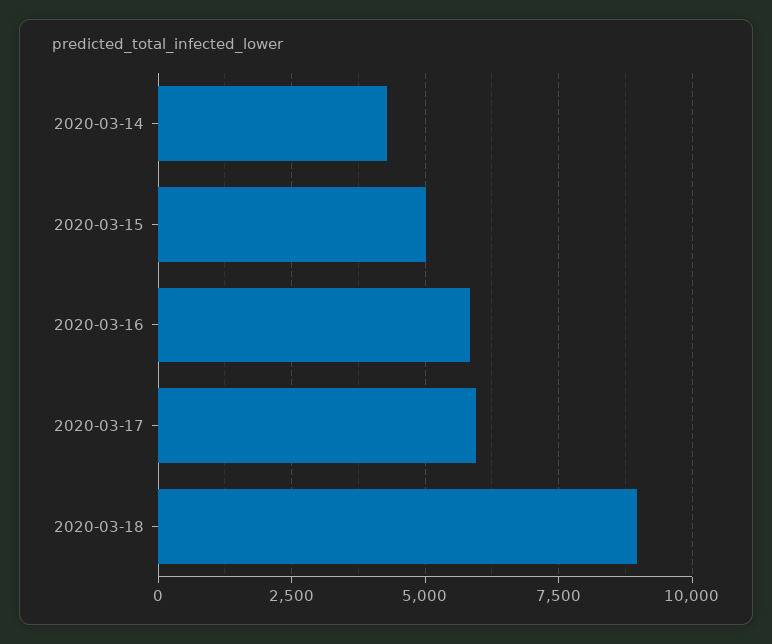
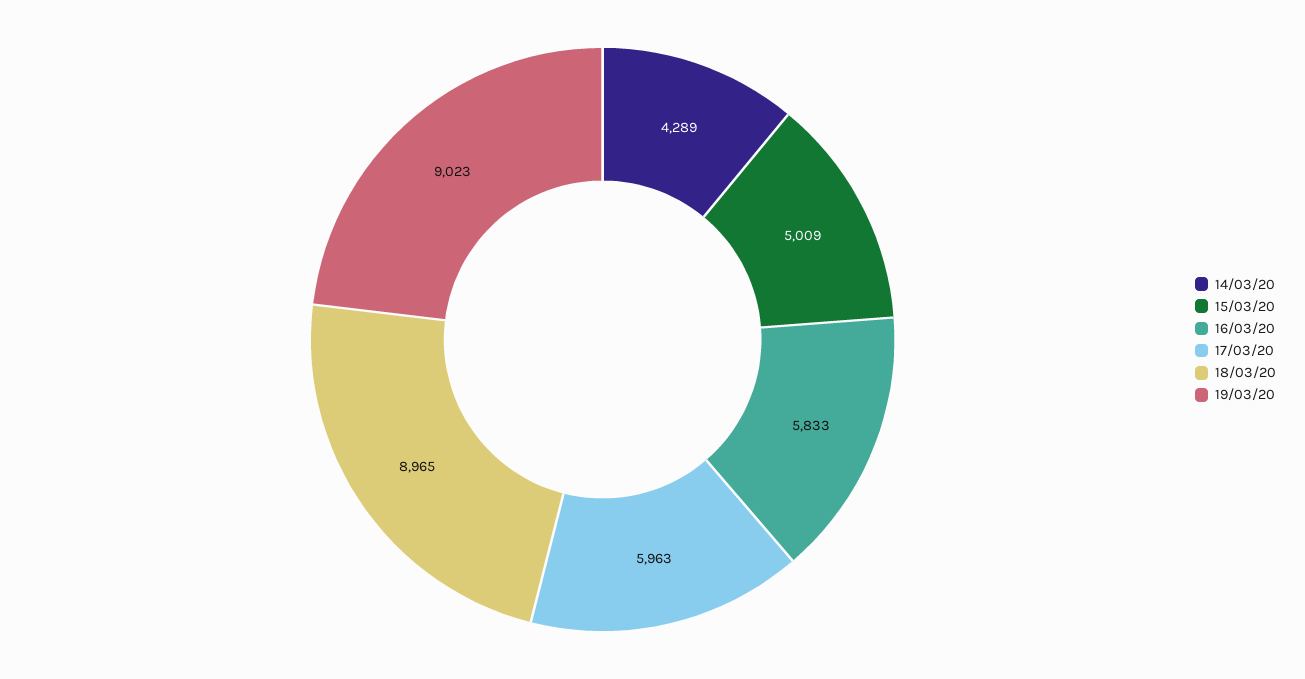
19/03/20: none -> 9023

